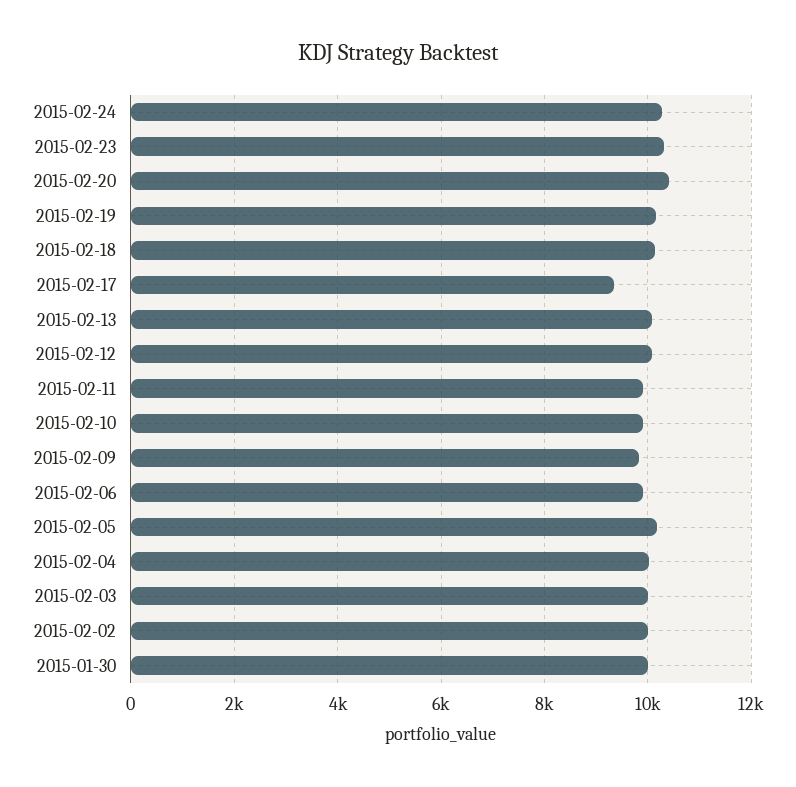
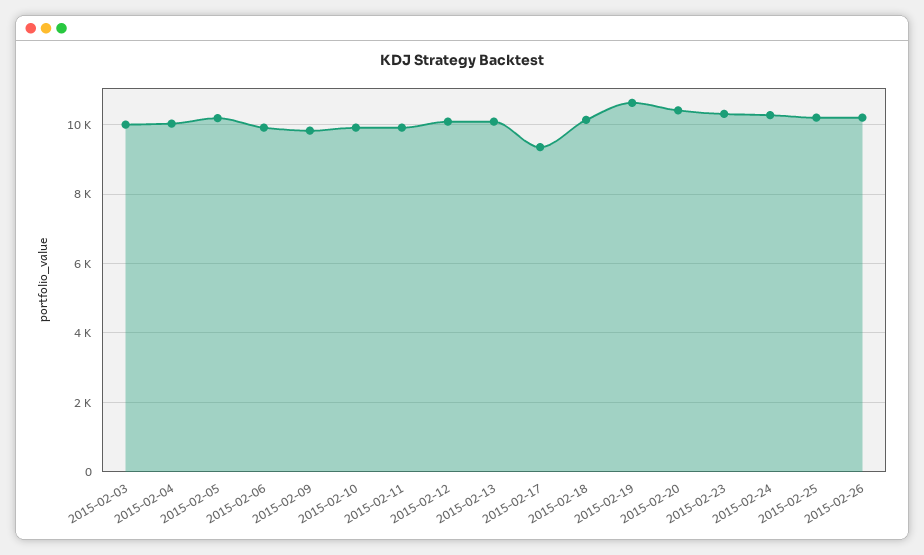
2015-02-19: 10200 -> 10600
2015-02-02: 10000 -> none
2015-01-30: 10000 -> none
2015-02-25: none -> 10200
2015-02-26: none -> 10200

